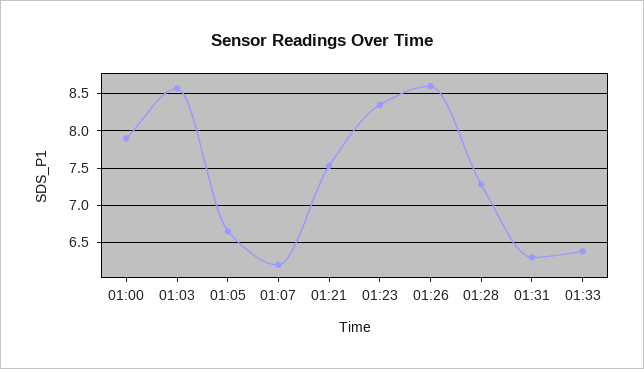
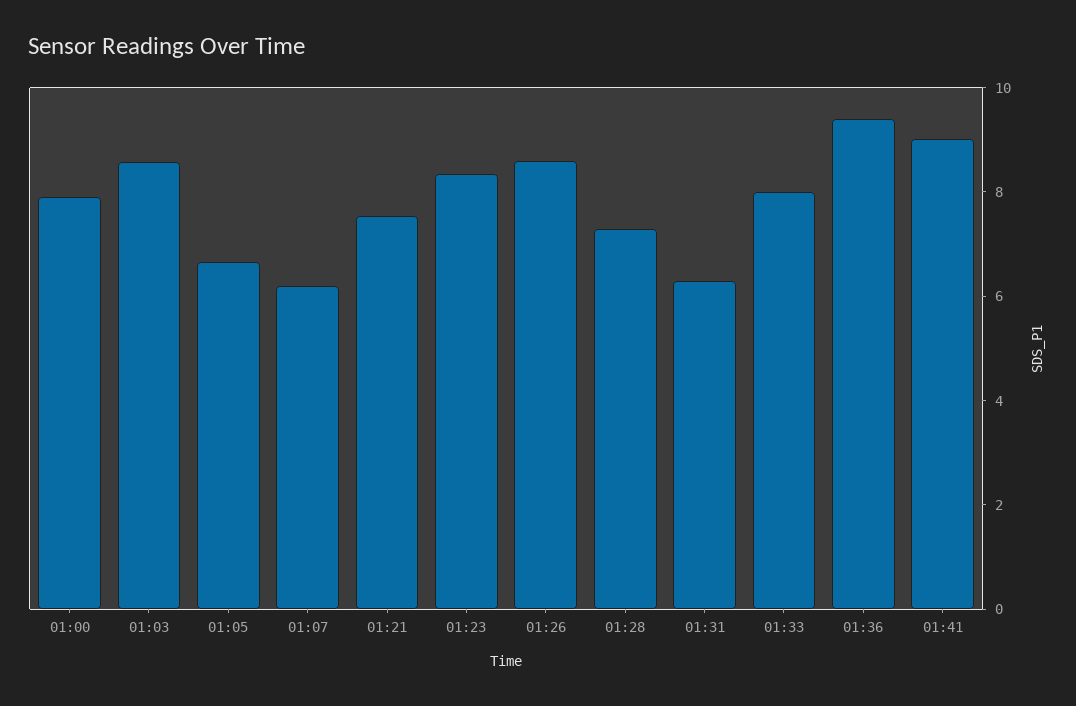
01:33: 6.4 -> 8
01:36: none -> 9.5
01:41: none -> 9

